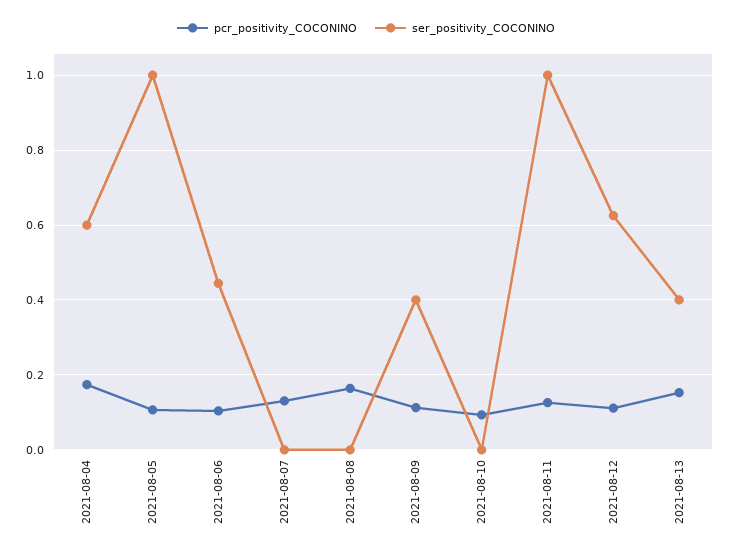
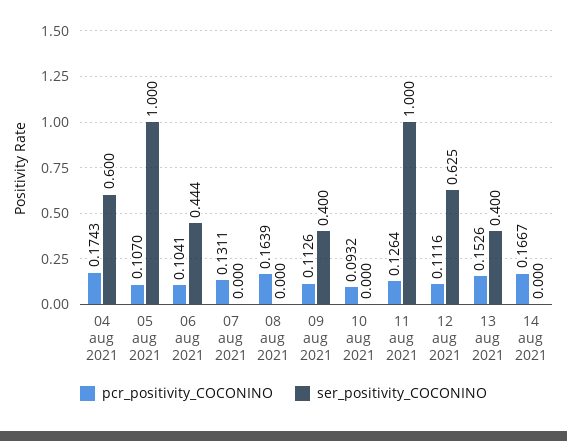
pcr_positivity_COCONINO, 14 aug 2021: none -> 0.1667
ser_positivity_COCONINO, 14 aug 2021: none -> 0

